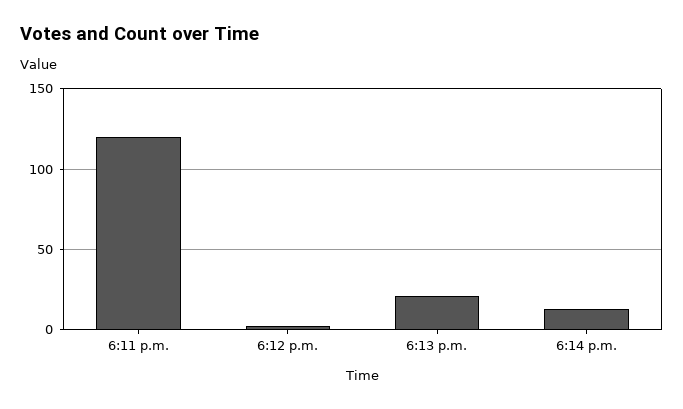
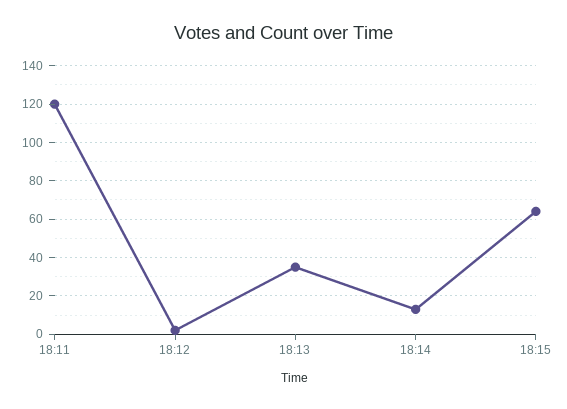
6:13 p.m.: 20 -> 35
18:15: none -> 65

